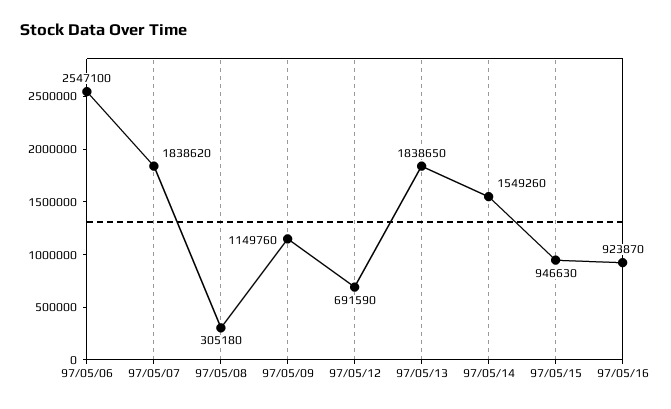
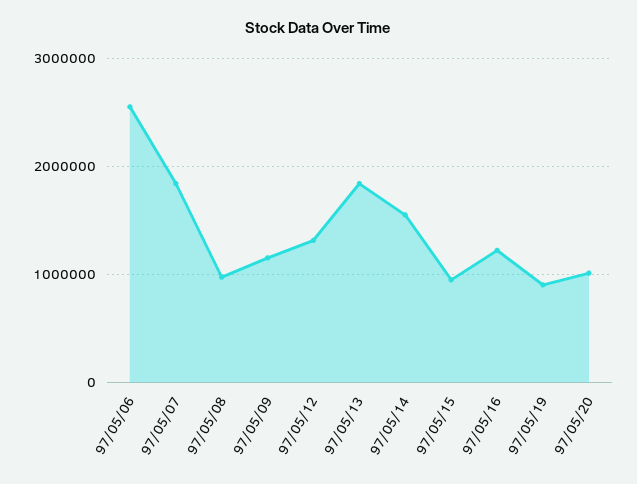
97/05/08: 305180 -> 1000000
97/05/12: 691590 -> 1300000
97/05/16: 923870 -> 1200000
97/05/19: none -> 900000
97/05/20: none -> 1000000

